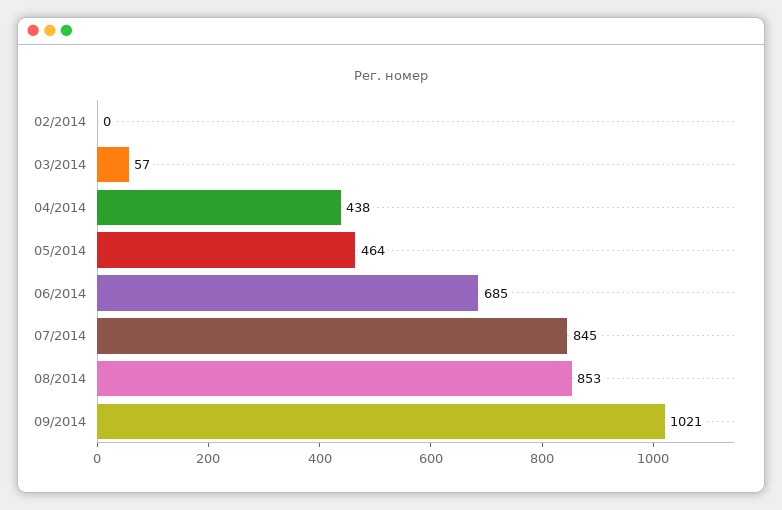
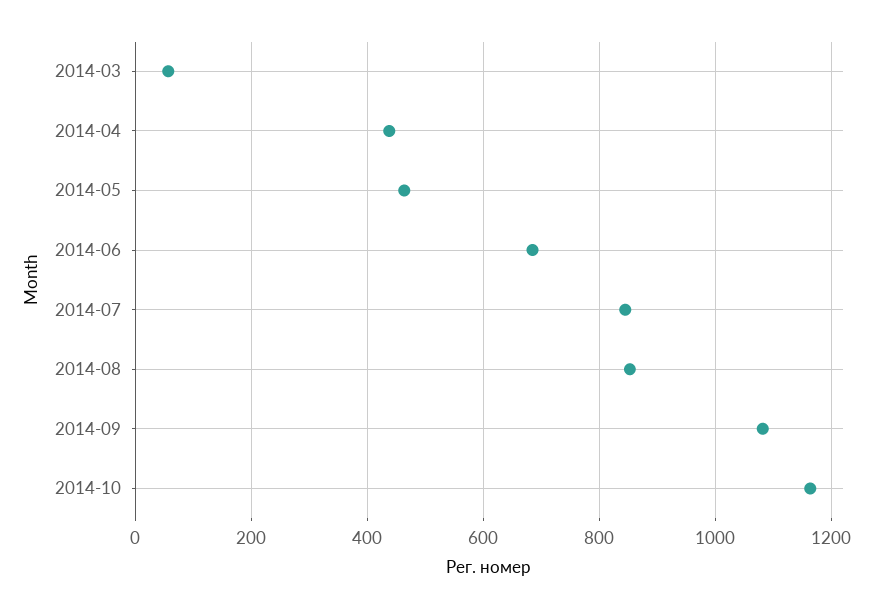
02/2014: 0 -> none
09/2014: 1021 -> 1080
2014-10: none -> 1160

